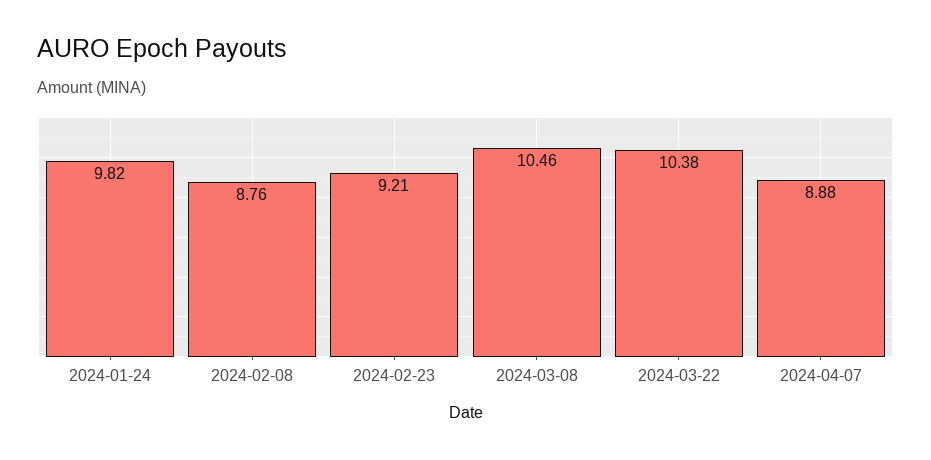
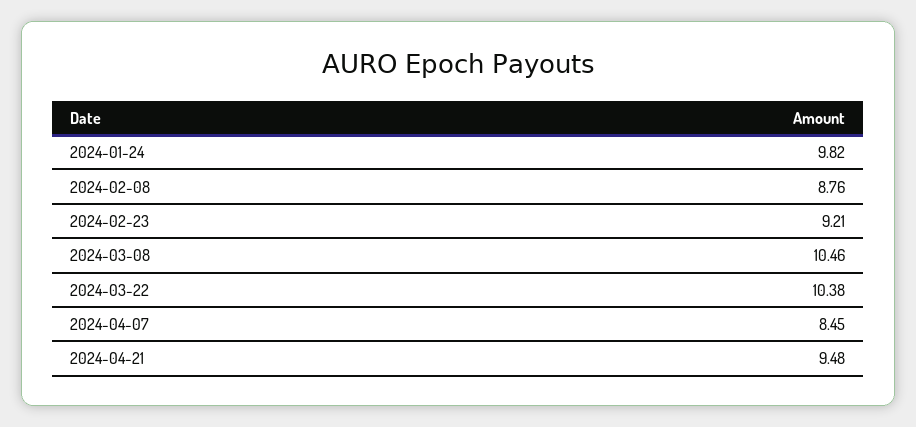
2024-04-07: 8.88 -> 8.45
2024-04-21: none -> 9.48

